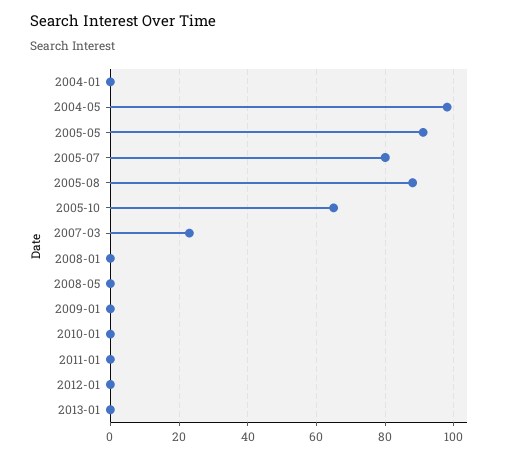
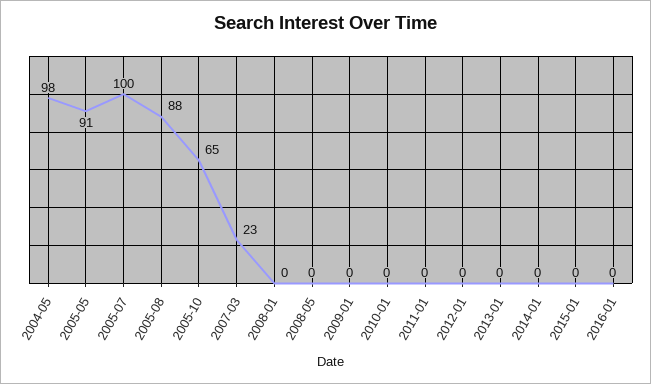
2004-01: 0 -> none
2005-07: 80 -> 100
2014-01: none -> 0
2015-01: none -> 0
2016-01: none -> 0

